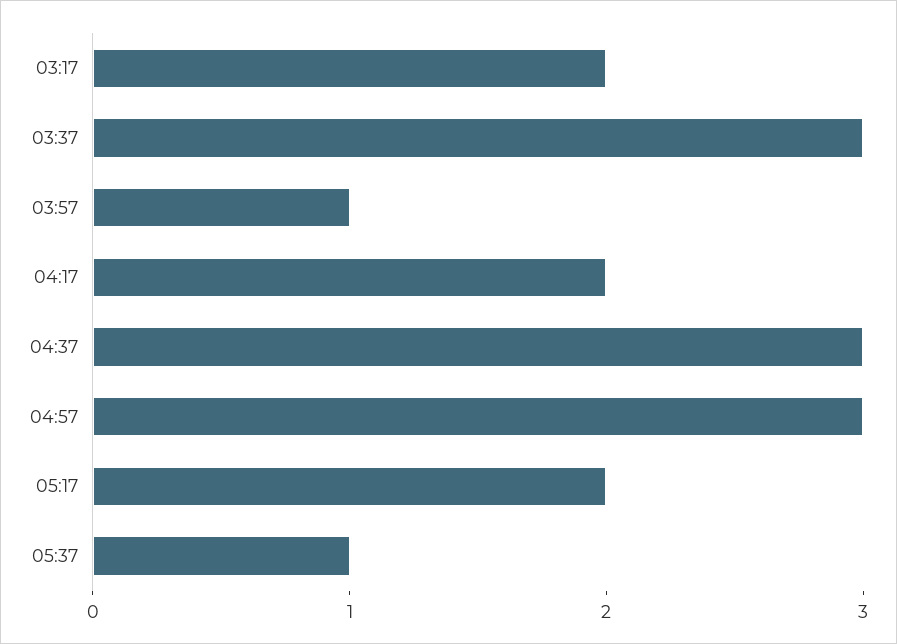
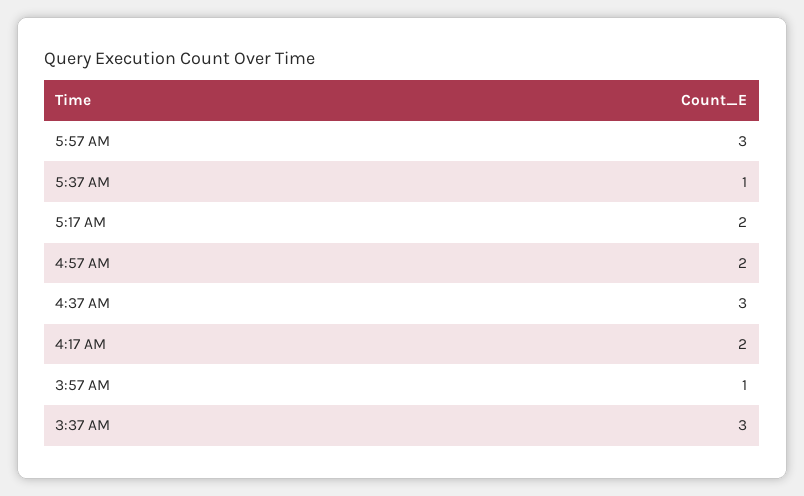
03:17: 2 -> none
04:57: 3 -> 2
5:57 AM: none -> 3

